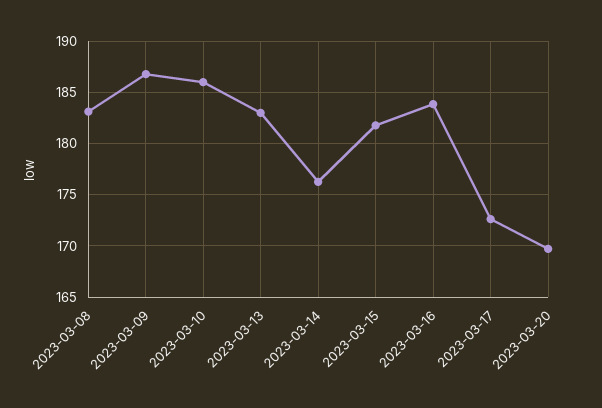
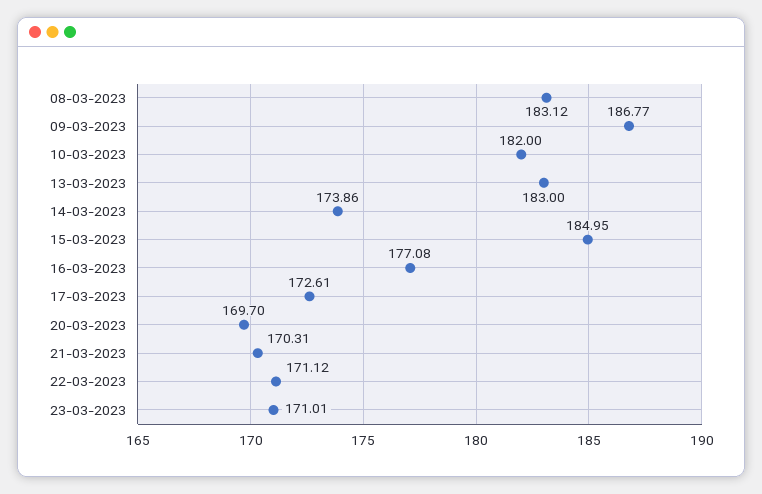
2023-03-10: 186 -> 182
2023-03-14: 176 -> 173.86
2023-03-15: 182 -> 184.95
2023-03-16: 184 -> 177.08
21-03-2023: none -> 170.31
22-03-2023: none -> 171.12
23-03-2023: none -> 171.01

